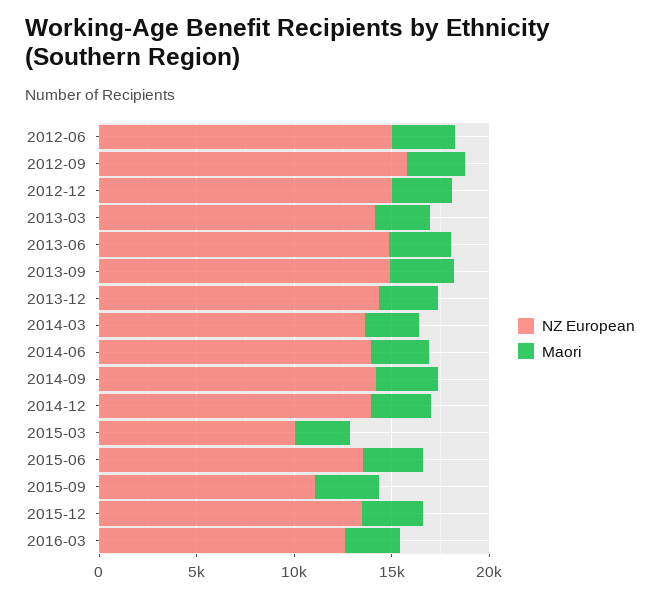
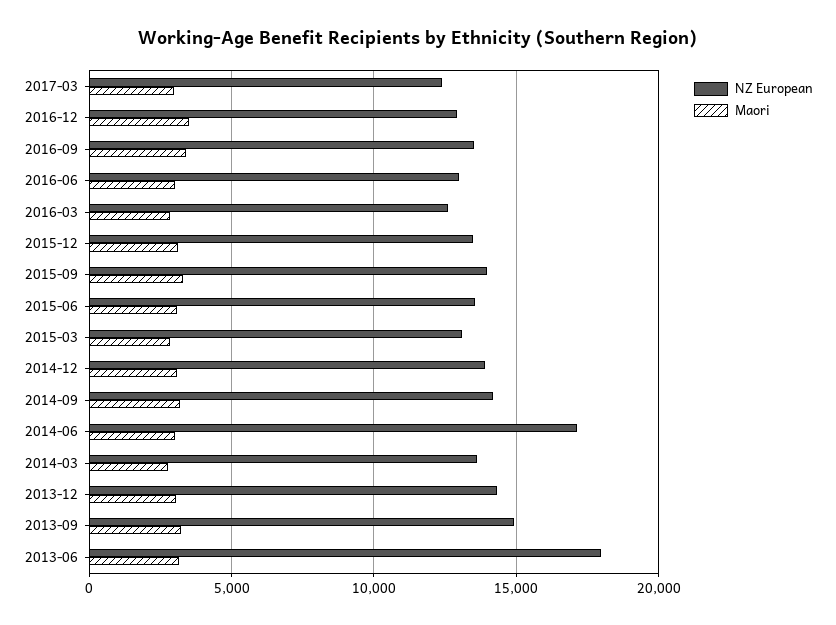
NZ European, 2012-06: 15000 -> none
Maori, 2012-06: 3000 -> none
NZ European, 2012-09: 16000 -> none
Maori, 2012-09: 3000 -> none
NZ European, 2012-12: 15000 -> none
Maori, 2012-12: 3000 -> none
NZ European, 2013-03: 14000 -> none
Maori, 2013-03: 3000 -> none
NZ European, 2013-06: 15000 -> 18000
NZ European, 2014-06: 14000 -> 17000
NZ European, 2015-03: 10000 -> 13000
NZ European, 2015-09: 11000 -> 14000
NZ European, 2017-03: none -> 12500
Maori, 2017-03: none -> 3000
NZ European, 2016-12: none -> 13000
Maori, 2016-12: none -> 3500
NZ European, 2016-09: none -> 13500
Maori, 2016-09: none -> 3500
NZ European, 2016-06: none -> 13000
Maori, 2016-06: none -> 3000

